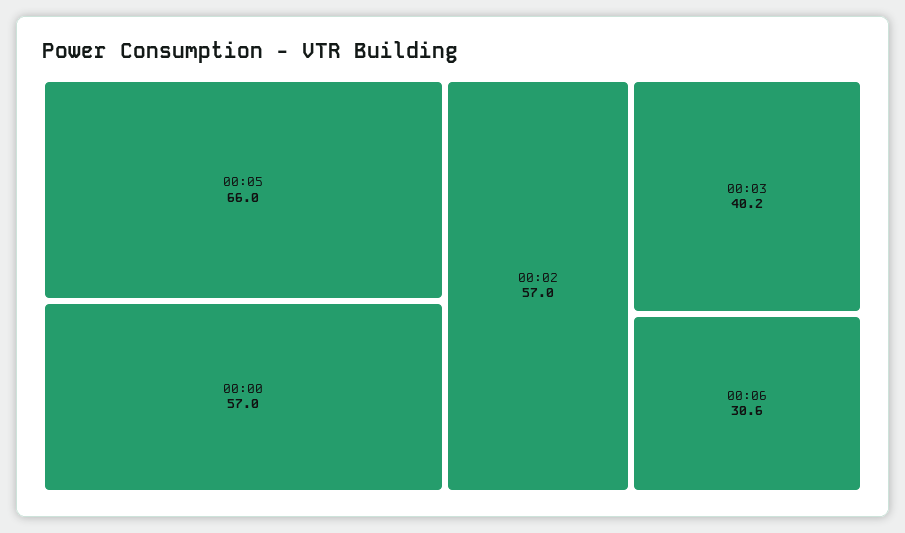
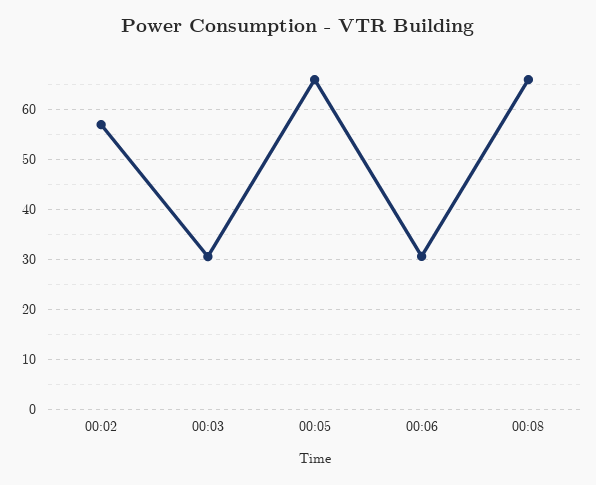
00:00: 57 -> none
00:03: 40.2 -> 30
00:08: none -> 66

